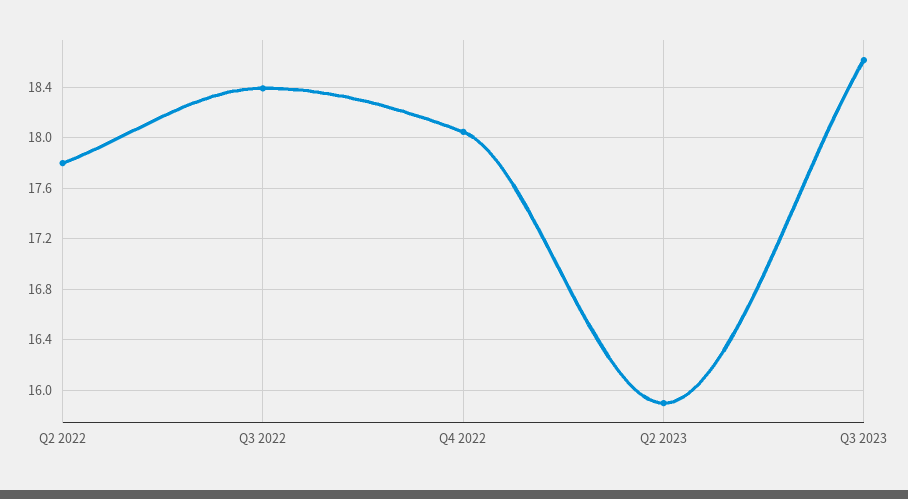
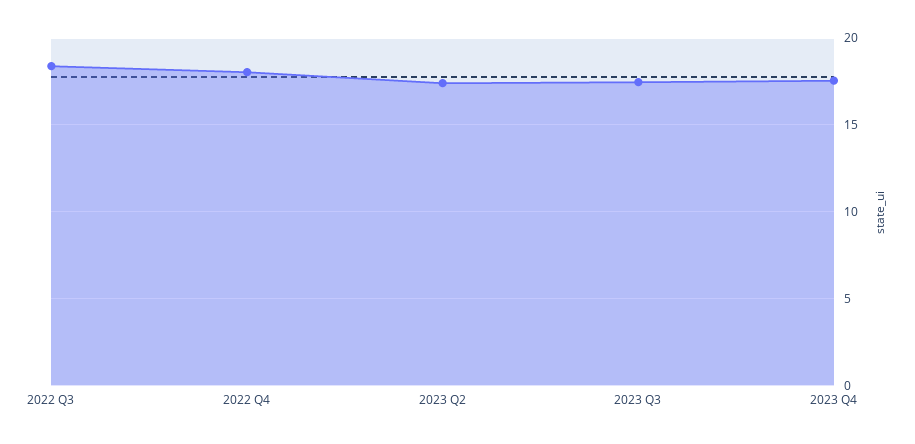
Q2 2022: 17.8 -> none
Q2 2023: 15.9 -> 17.5
Q3 2023: 18.6 -> 17.5
2023 Q4: none -> 17.5

